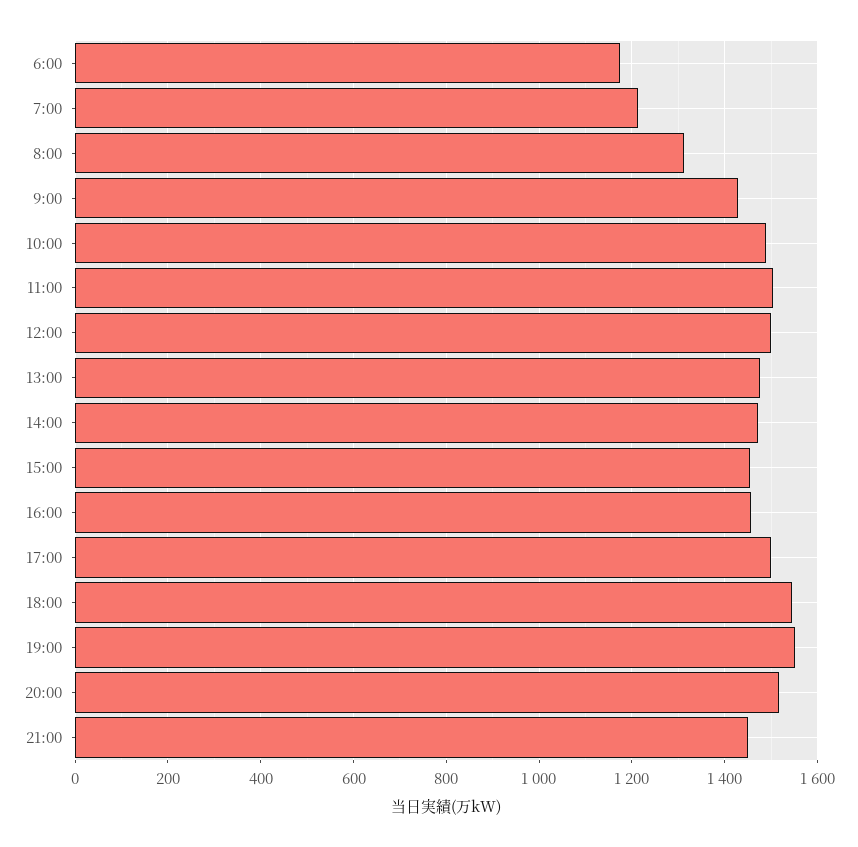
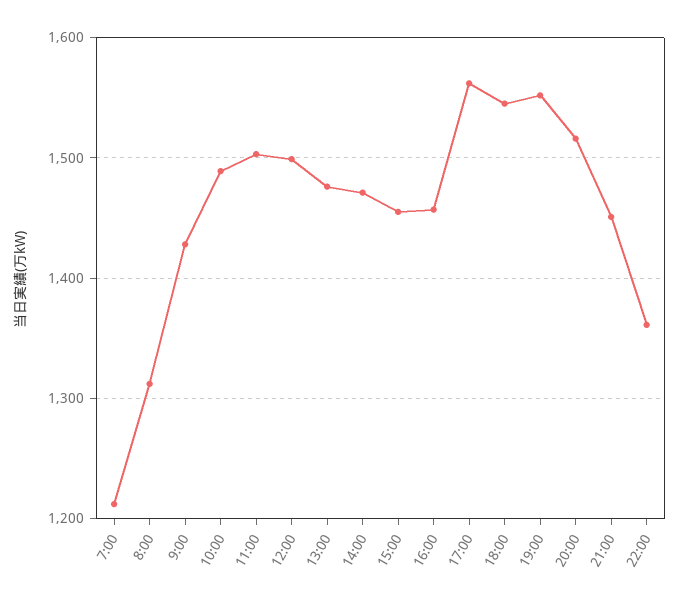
6:00: 1180 -> none
17:00: 1500 -> 1560
22:00: none -> 1360

